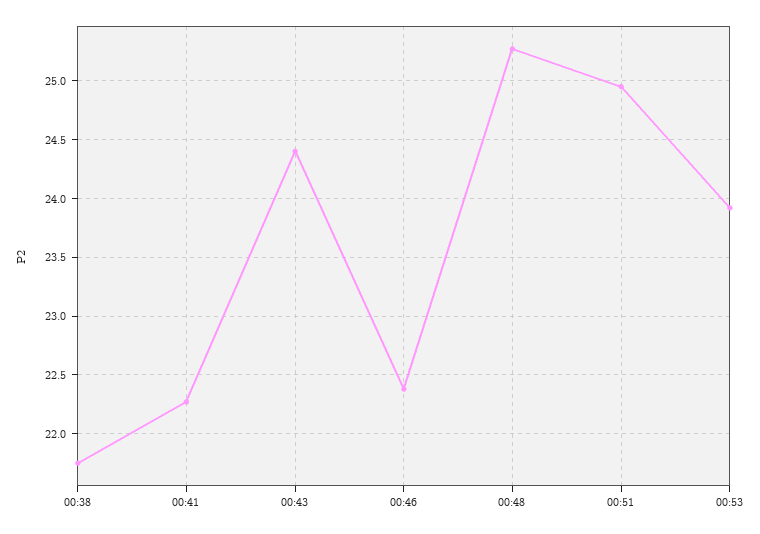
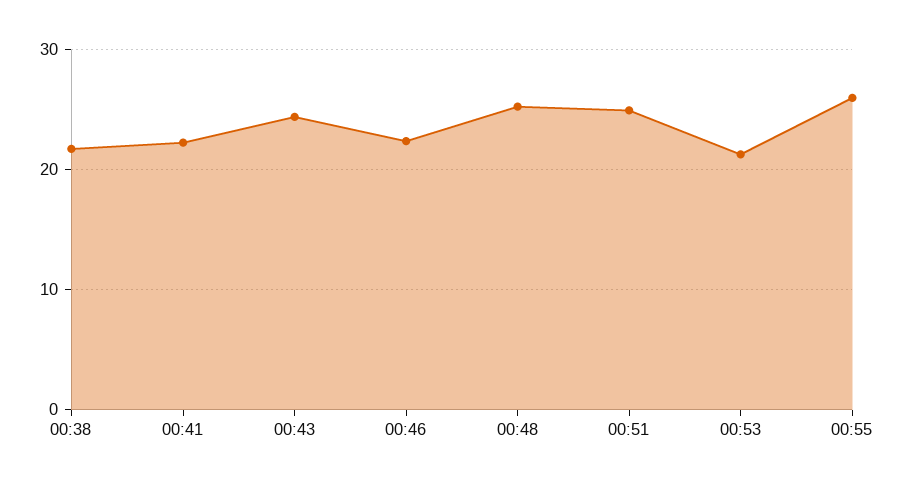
00:53: 23.9 -> 21
00:55: none -> 26

